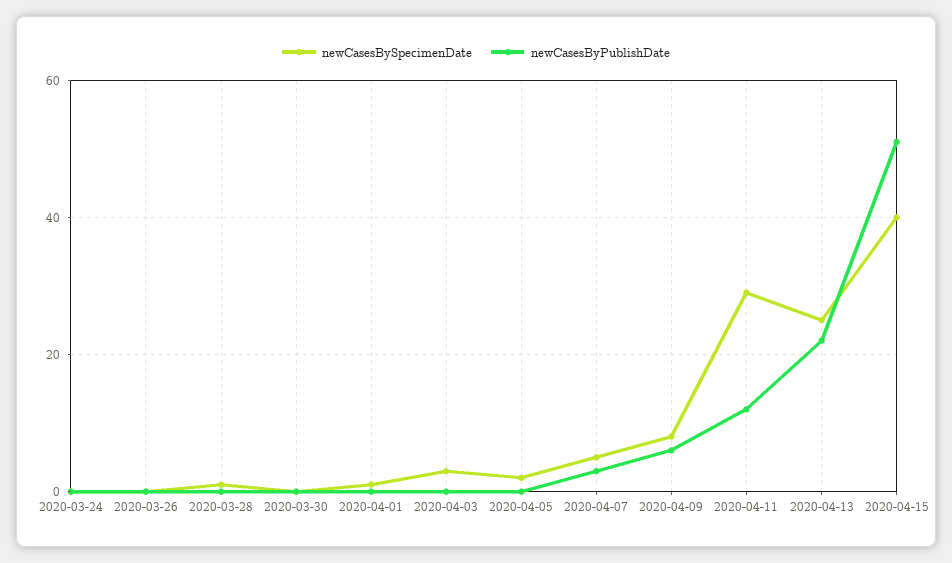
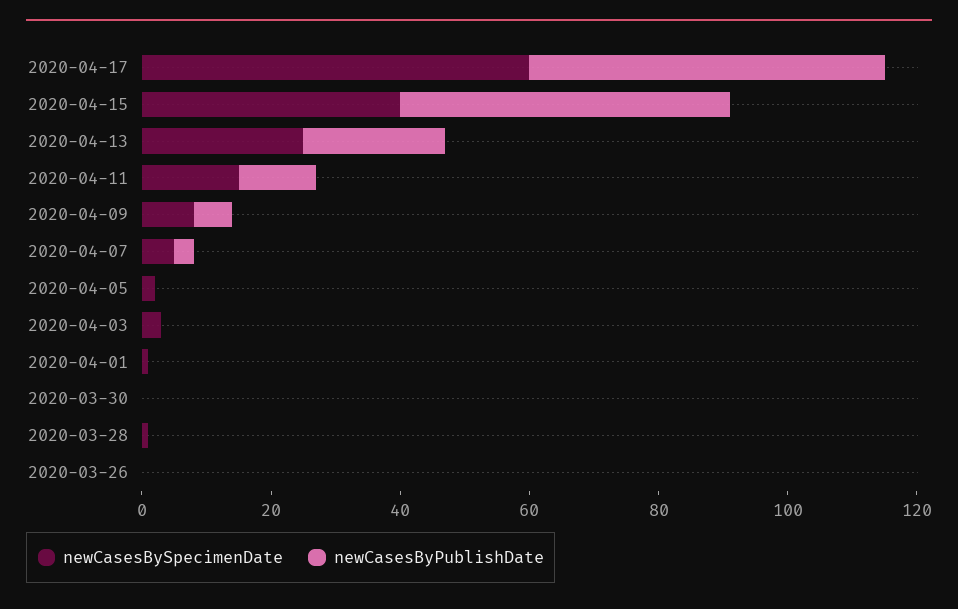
newCasesBySpecimenDate, 2020-03-24: 0 -> none
newCasesByPublishDate, 2020-03-24: 0 -> none
newCasesBySpecimenDate, 2020-04-11: 30 -> 15
newCasesBySpecimenDate, 2020-04-17: none -> 60
newCasesByPublishDate, 2020-04-17: none -> 55

